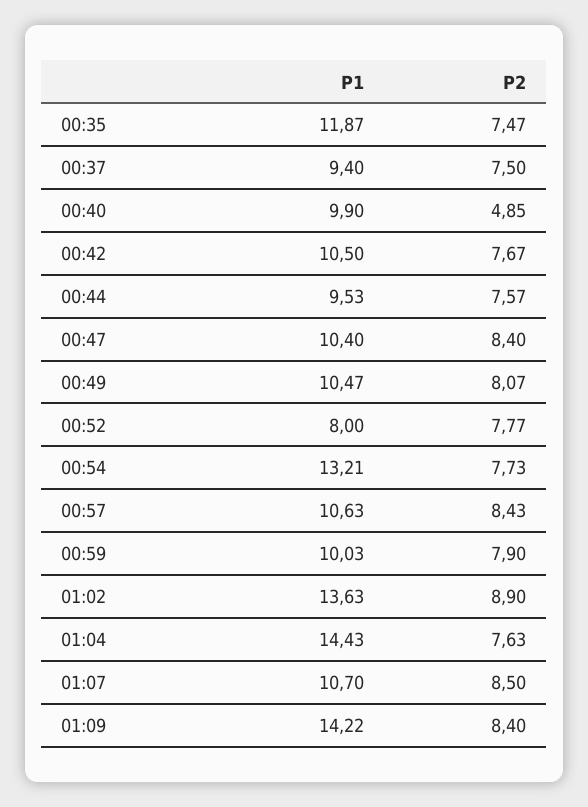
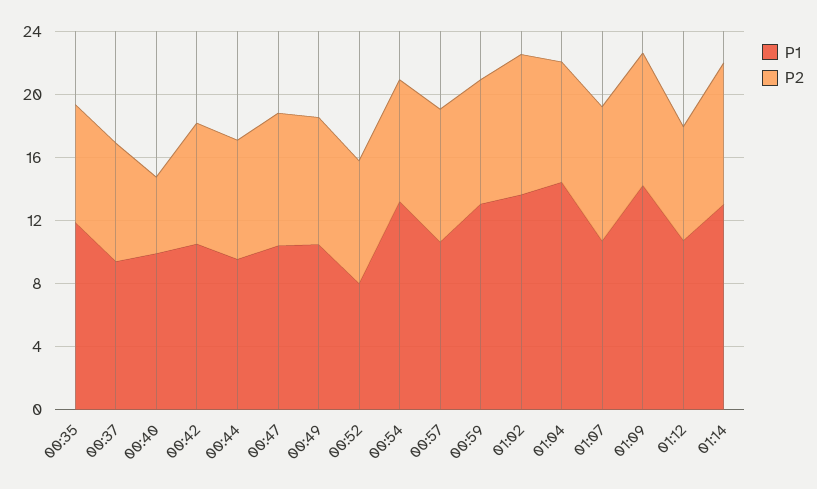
P1, 00:59: 10.03 -> 13
P1, 01:12: none -> 11
P2, 01:12: none -> 7
P1, 01:14: none -> 13
P2, 01:14: none -> 9

